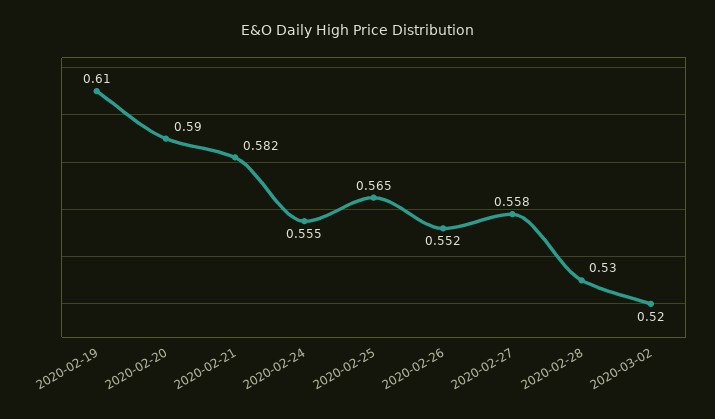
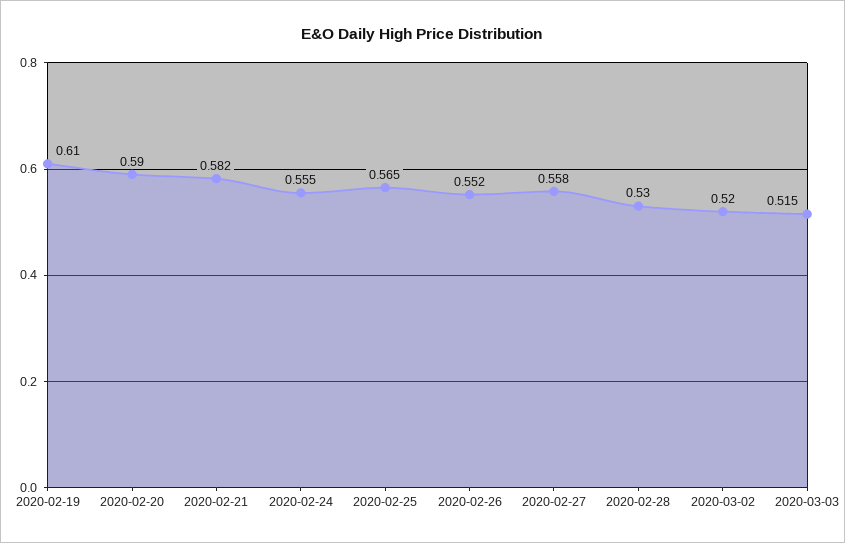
2020-03-03: none -> 0.515

